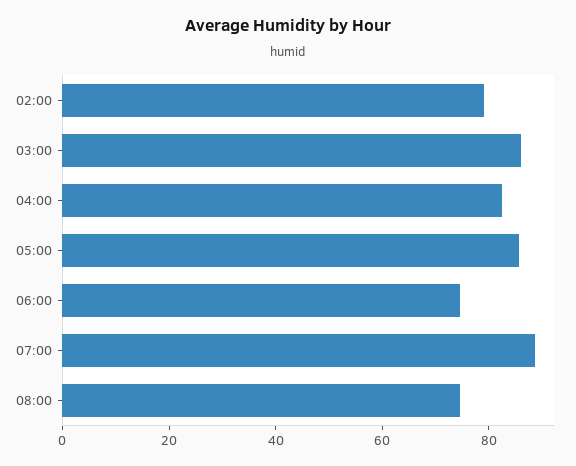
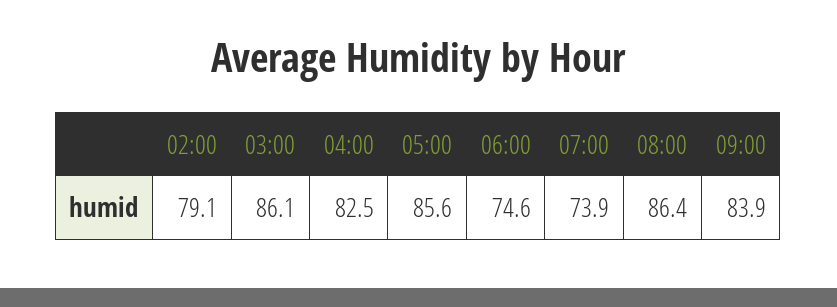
07:00: 90 -> 73.9
08:00: 75 -> 86.4
09:00: none -> 83.9

